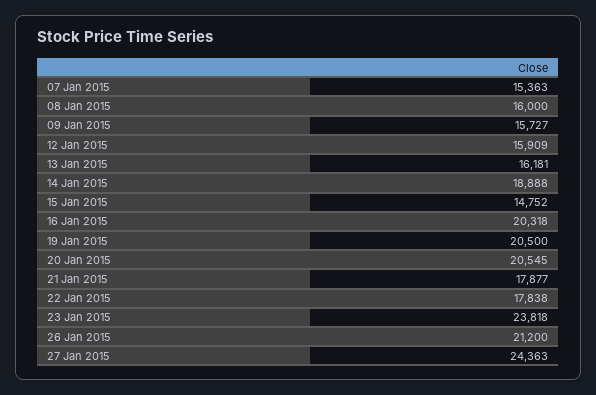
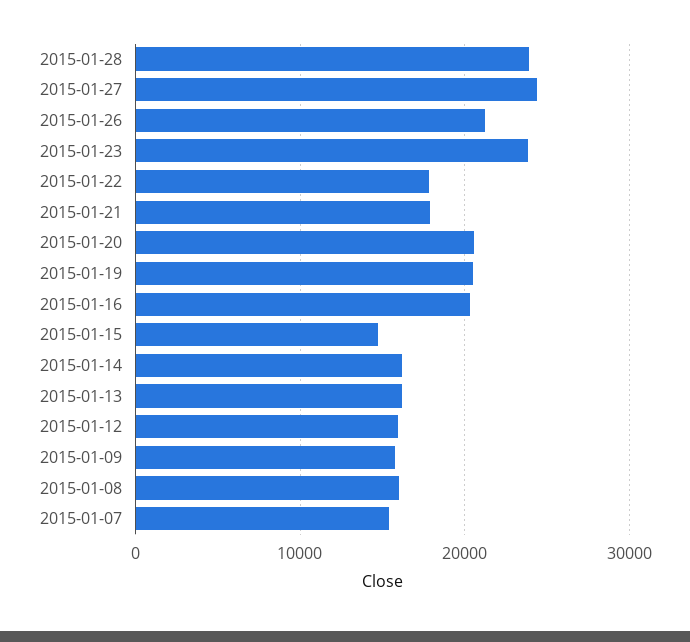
14 Jan 2015: 18888 -> 16000
2015-01-28: none -> 24000

